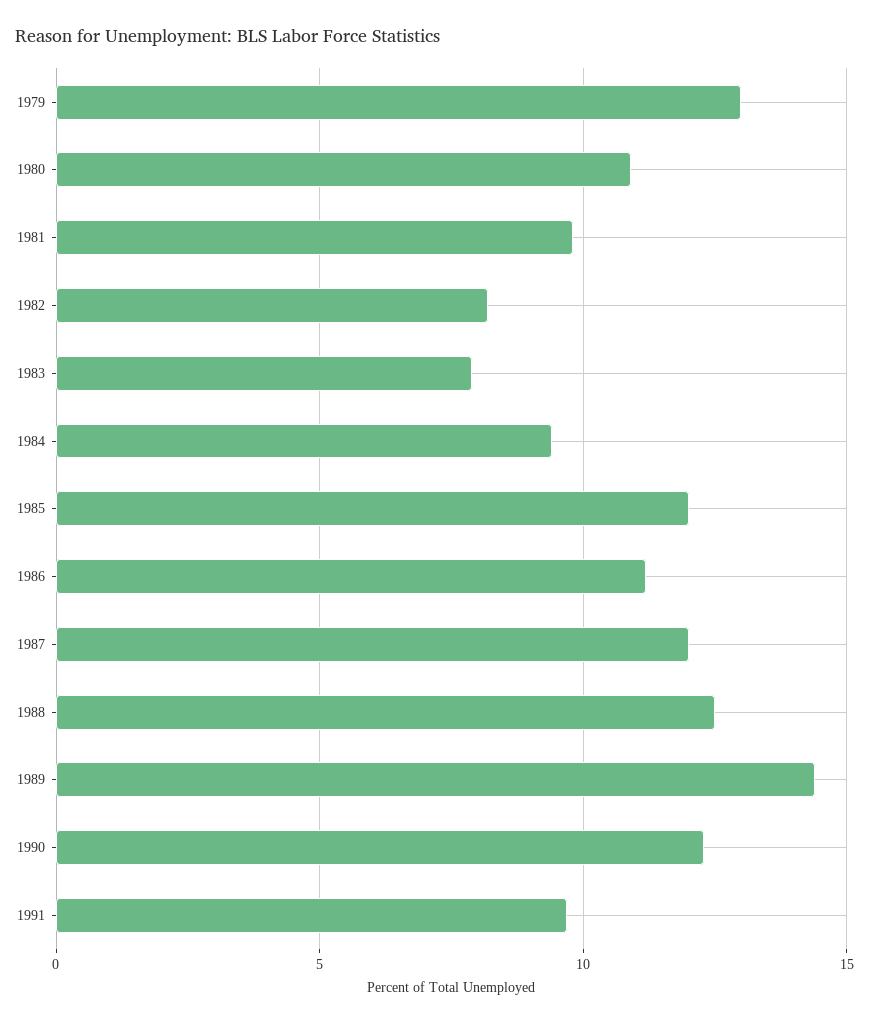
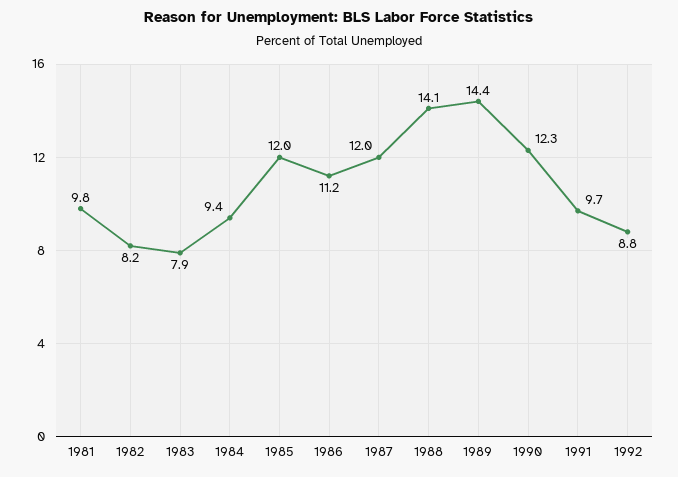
1979: 13 -> none
1980: 11 -> none
1988: 12.5 -> 14.1
1992: none -> 8.8

